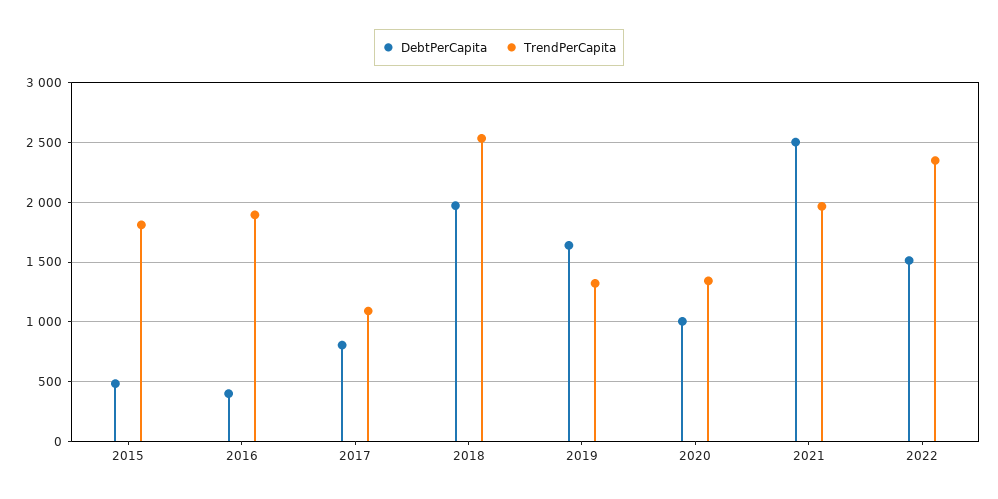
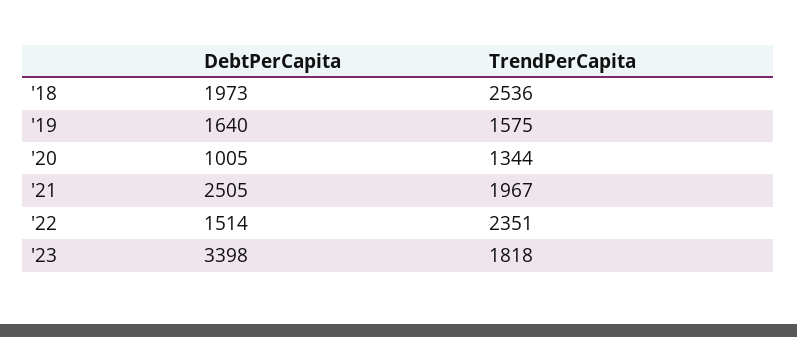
DebtPerCapita, 2015: 500 -> none
TrendPerCapita, 2015: 1800 -> none
DebtPerCapita, 2016: 400 -> none
TrendPerCapita, 2016: 1900 -> none
DebtPerCapita, 2017: 800 -> none
TrendPerCapita, 2017: 1100 -> none
TrendPerCapita, 2019: 1300 -> 1575
DebtPerCapita, '23: none -> 3398
TrendPerCapita, '23: none -> 1818

